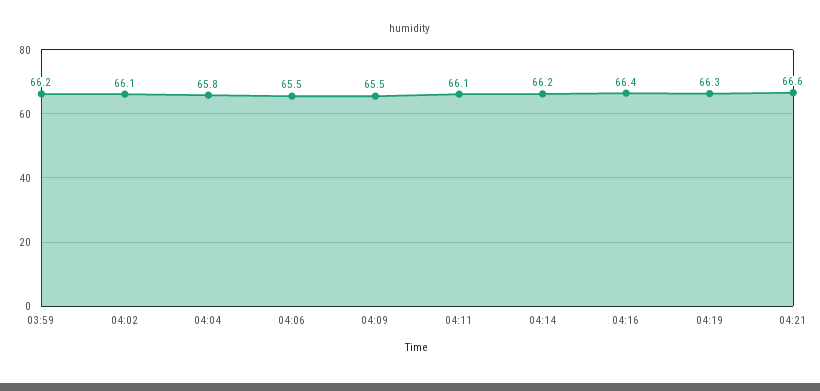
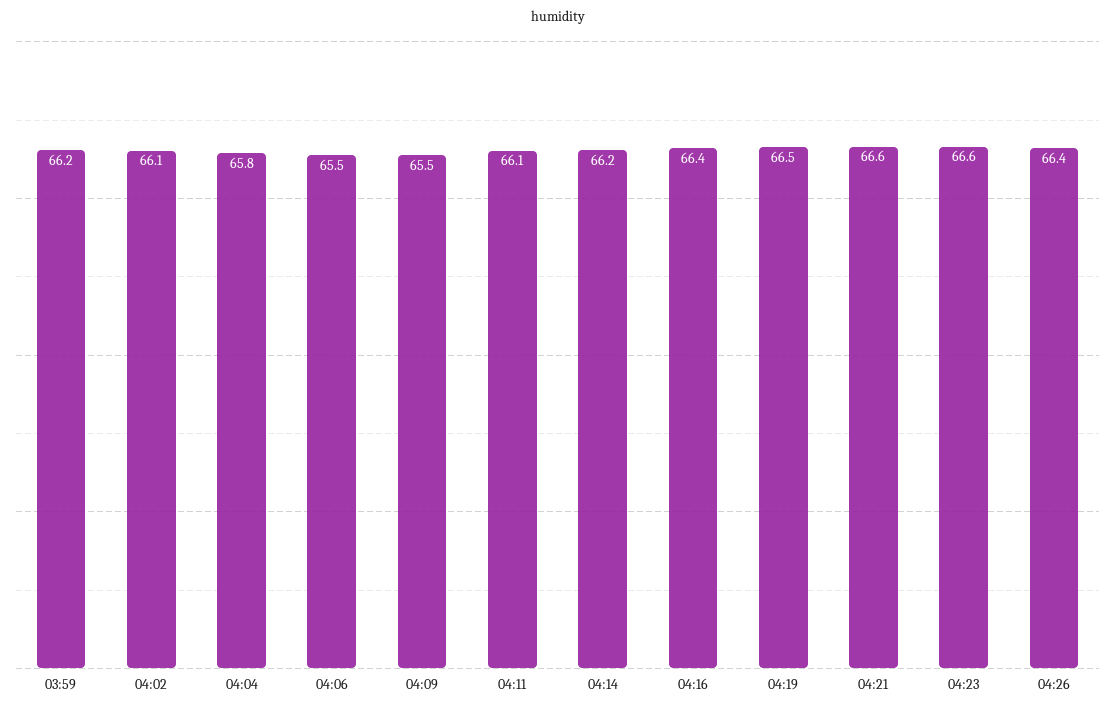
04:19: 66.3 -> 66.5
04:23: none -> 66.6
04:26: none -> 66.4

